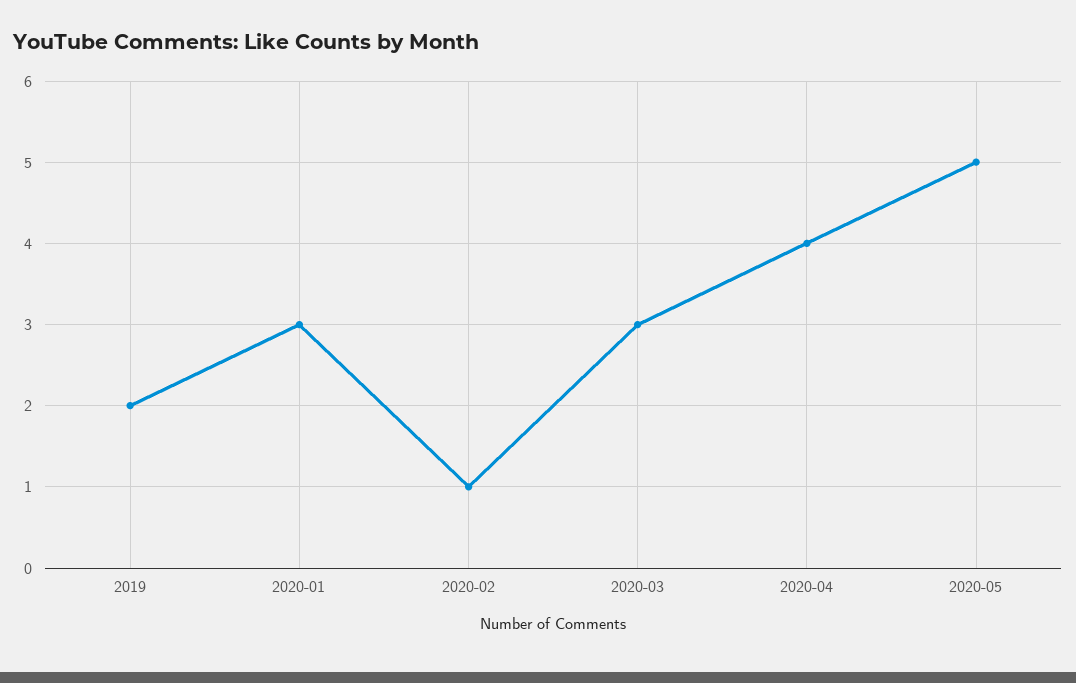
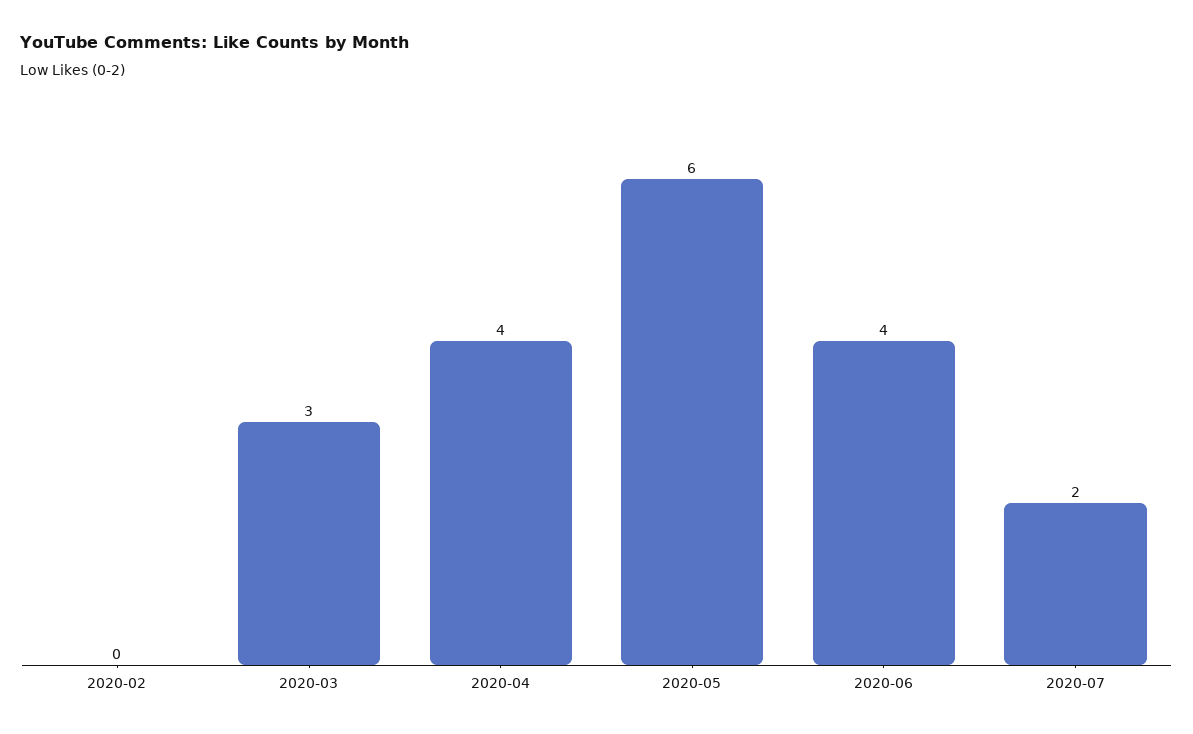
2019: 2 -> none
2020-01: 3 -> none
2020-02: 1 -> 0
2020-05: 5 -> 6
2020-06: none -> 4
2020-07: none -> 2

